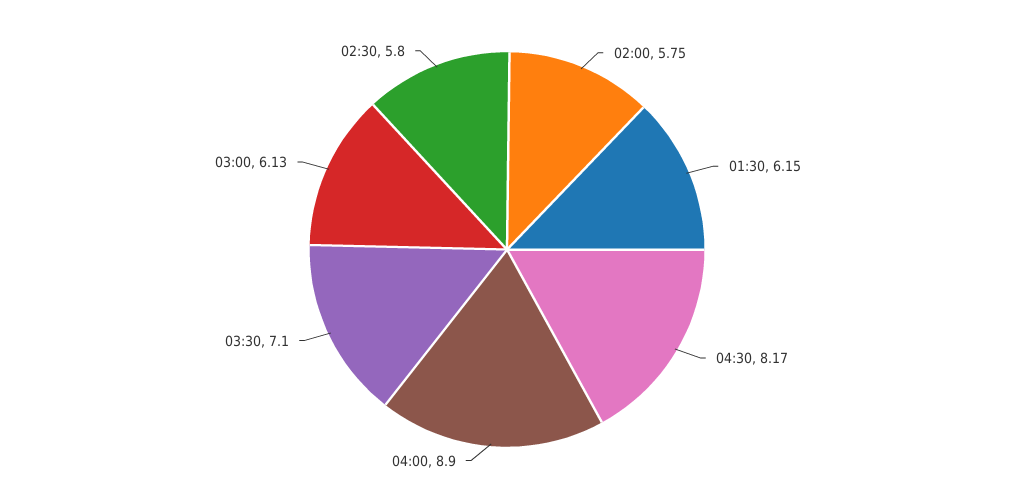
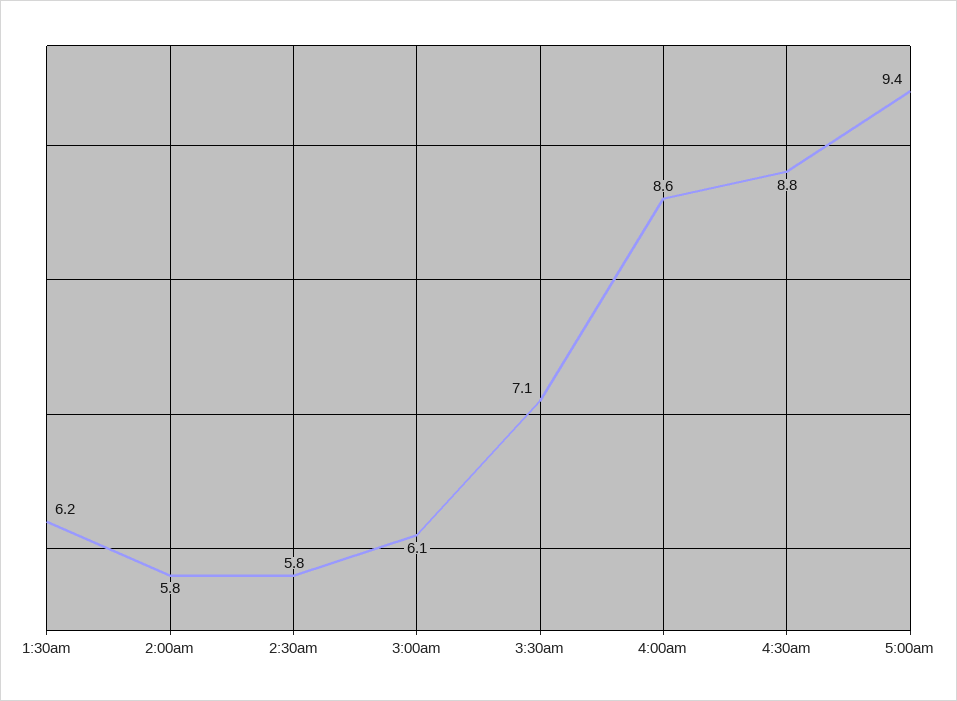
04:30: 8.17 -> 8.8
04:00: 8.9 -> 8.6
5:00am: none -> 9.4

